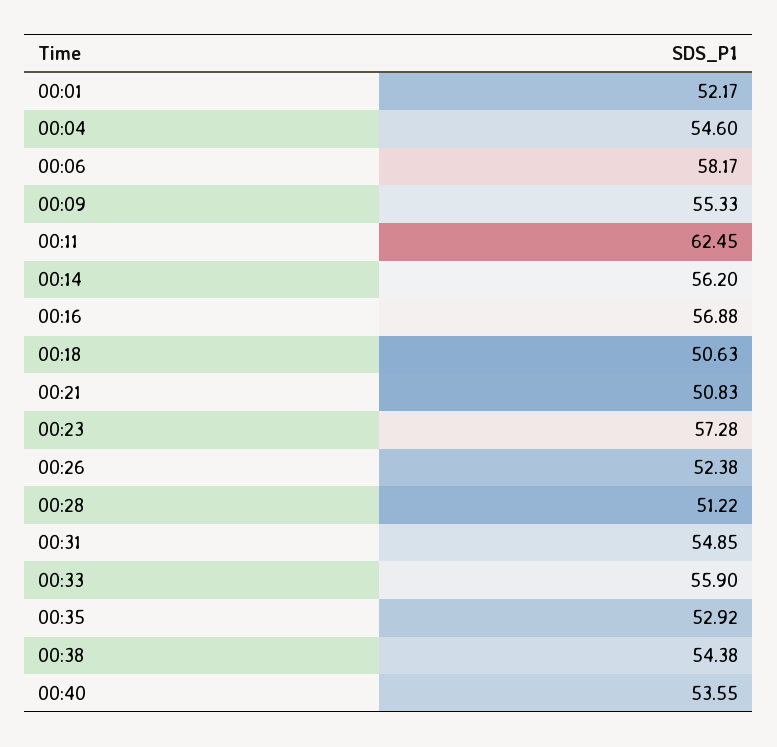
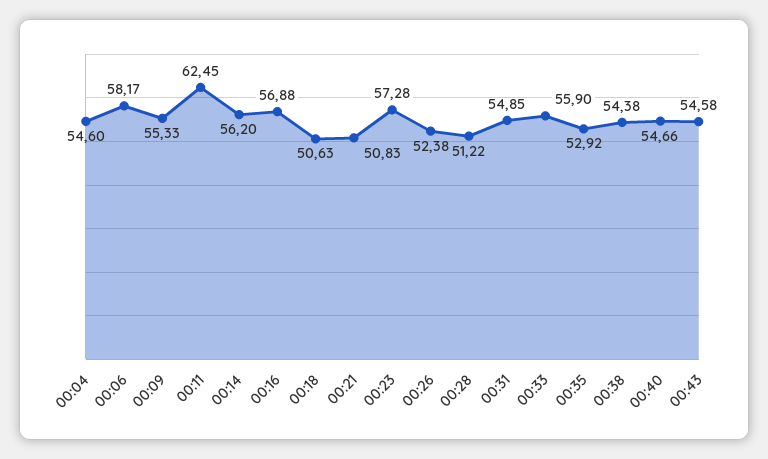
00:01: 52.17 -> none
00:40: 53.55 -> 54.66
00:43: none -> 54.58

